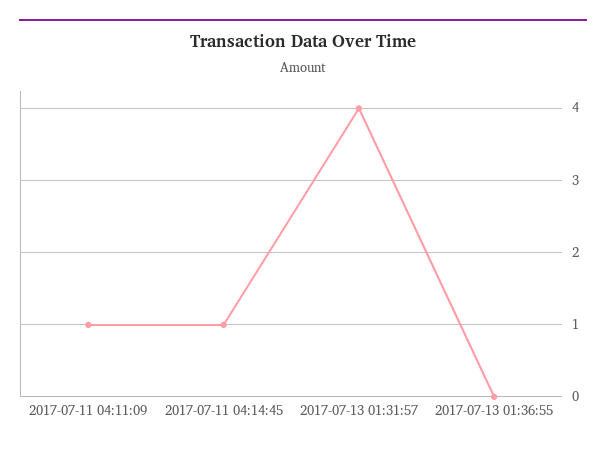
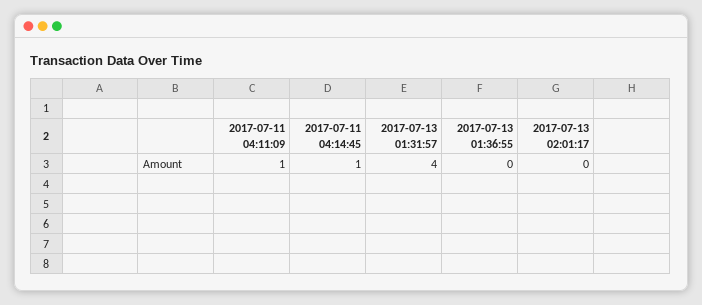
2017-07-13 02:01:17: none -> 0

